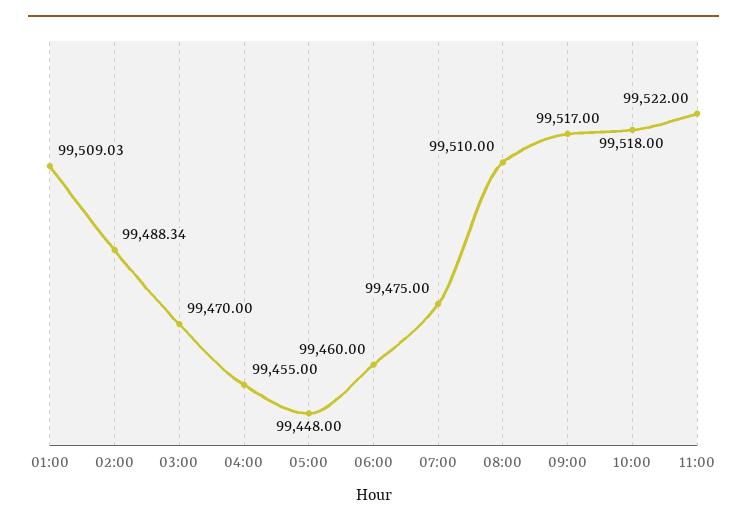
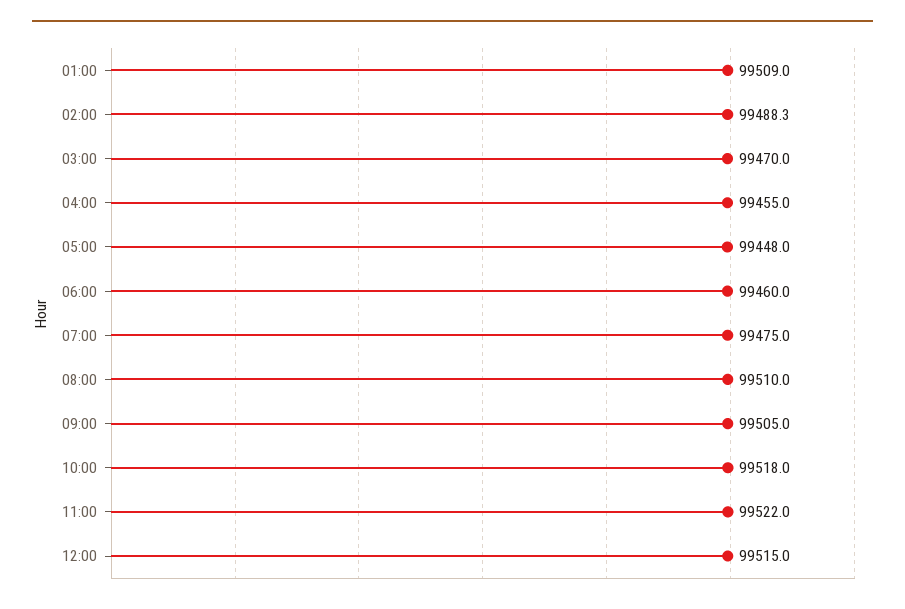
09:00: 99517 -> 99505
12:00: none -> 99515

